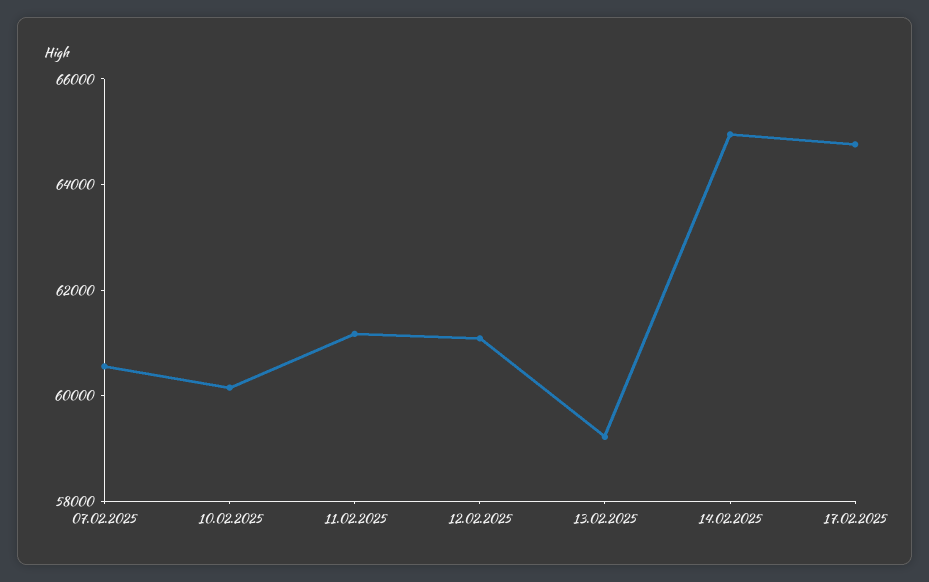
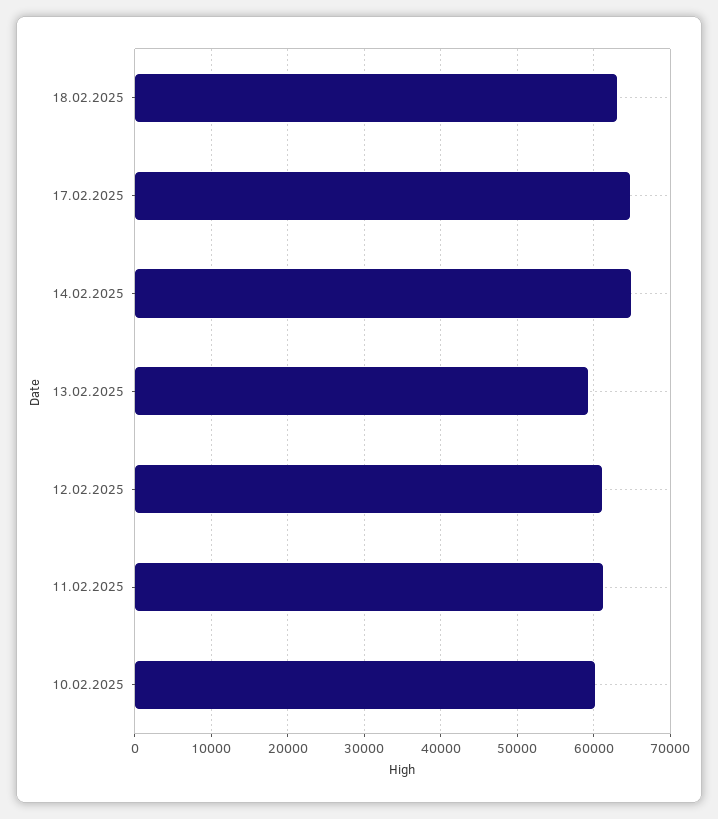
07.02.2025: 60500 -> none
18.02.2025: none -> 63000

